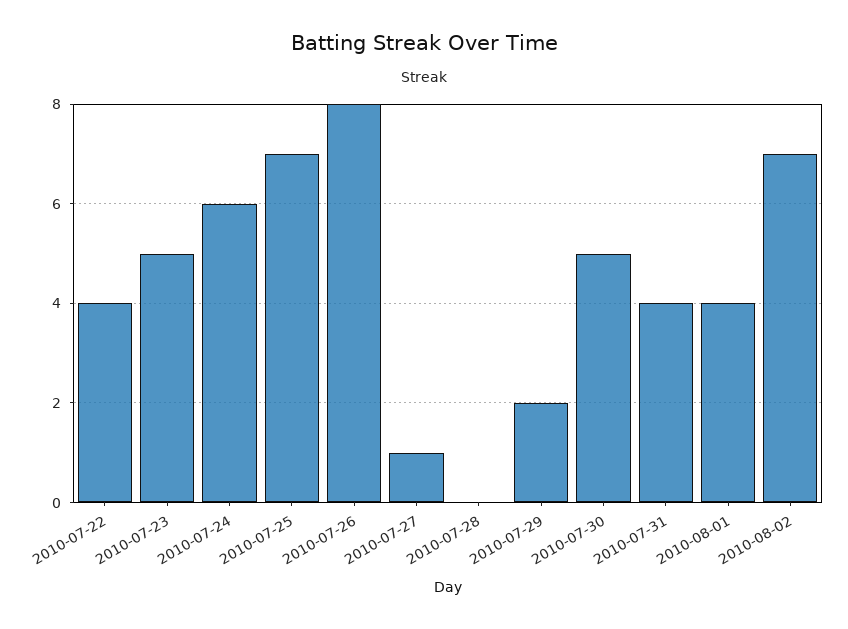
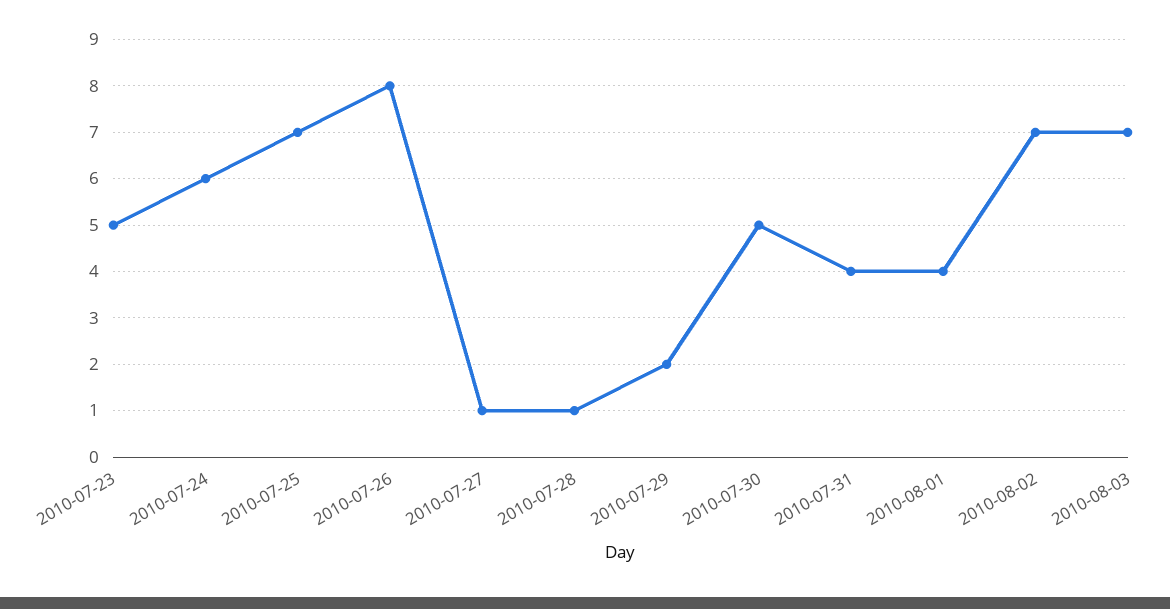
2010-07-22: 4 -> none
2010-07-28: 0 -> 1
2010-08-03: none -> 7

